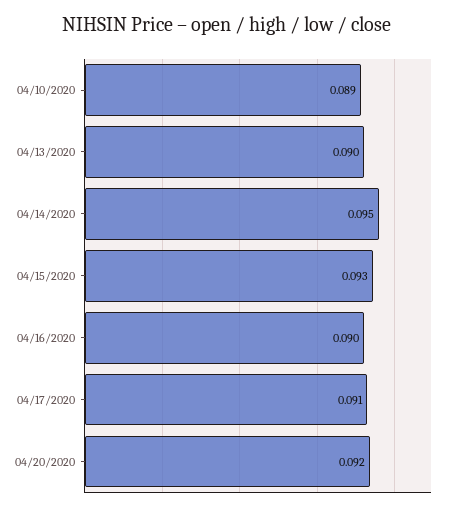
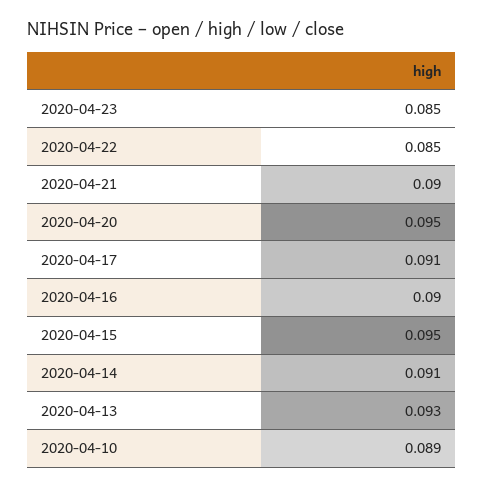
04/13/2020: 0.09 -> 0.093
04/14/2020: 0.095 -> 0.091
04/15/2020: 0.093 -> 0.095
04/20/2020: 0.092 -> 0.095
2020-04-23: none -> 0.085
2020-04-22: none -> 0.085
2020-04-21: none -> 0.09

